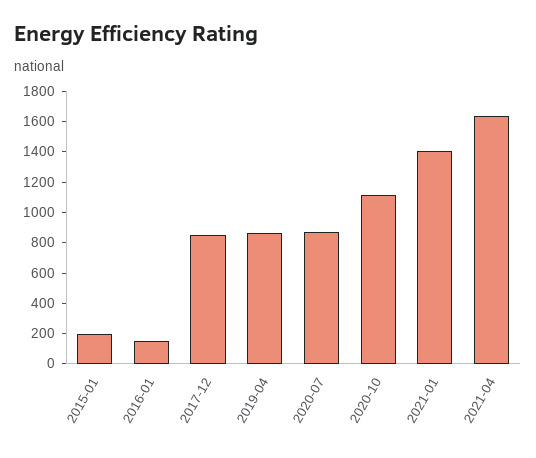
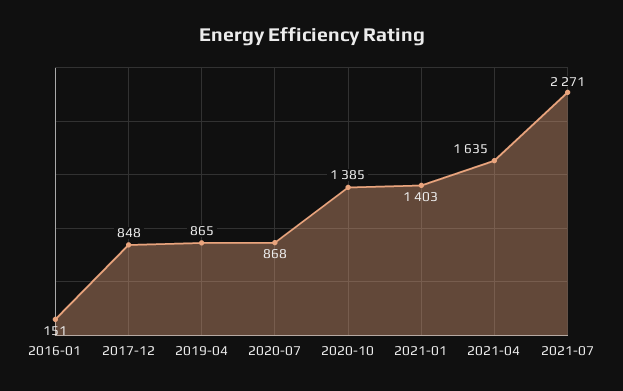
2015-01: 200 -> none
2020-10: 1100 -> 1385
2021-07: none -> 2271

